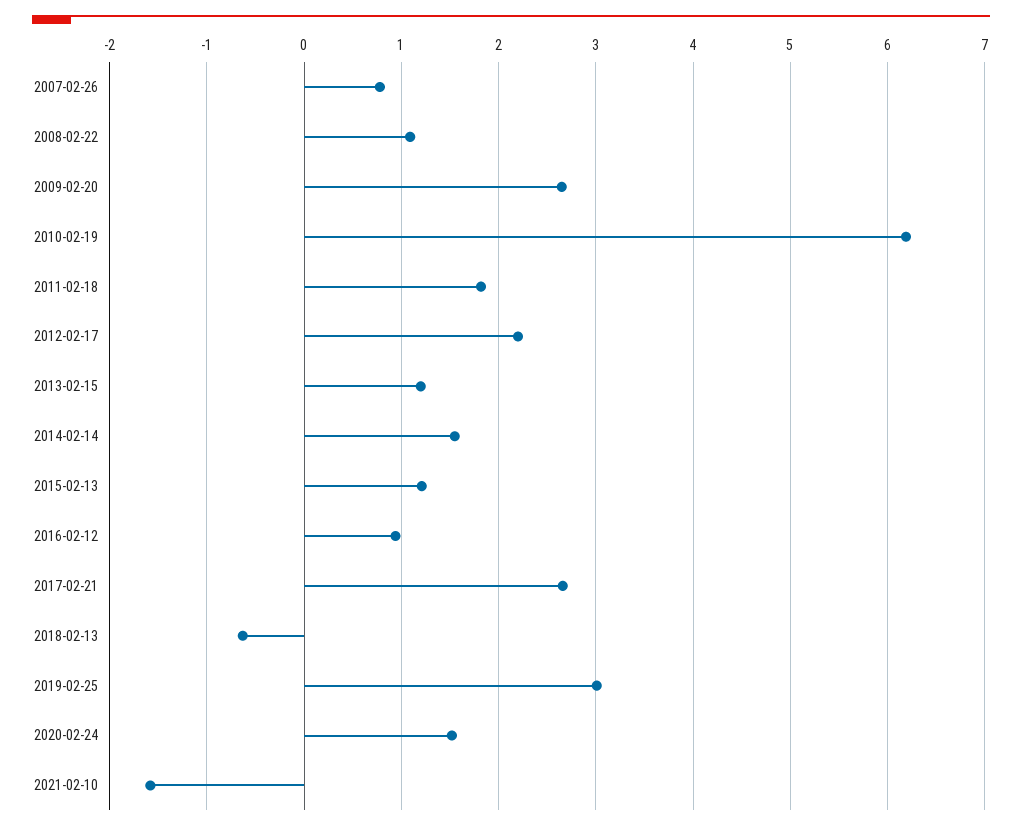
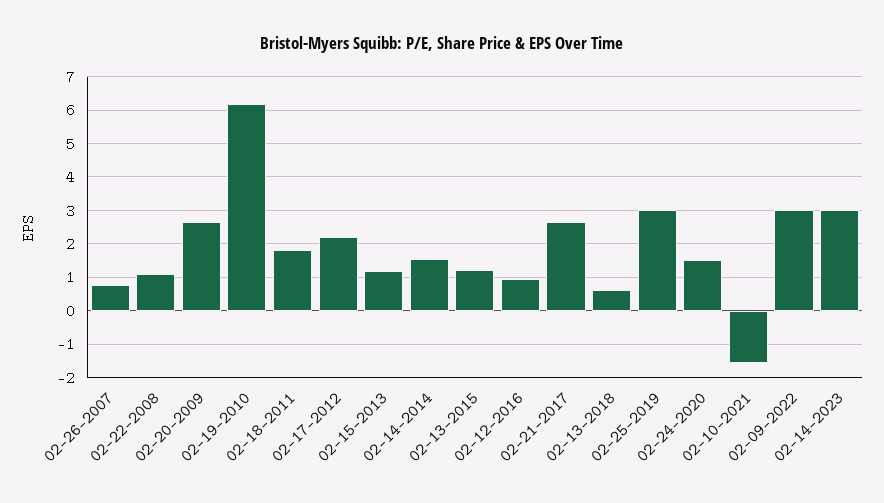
2018-02-13: -0.6 -> 0.6
02-09-2022: none -> 3
02-14-2023: none -> 3

